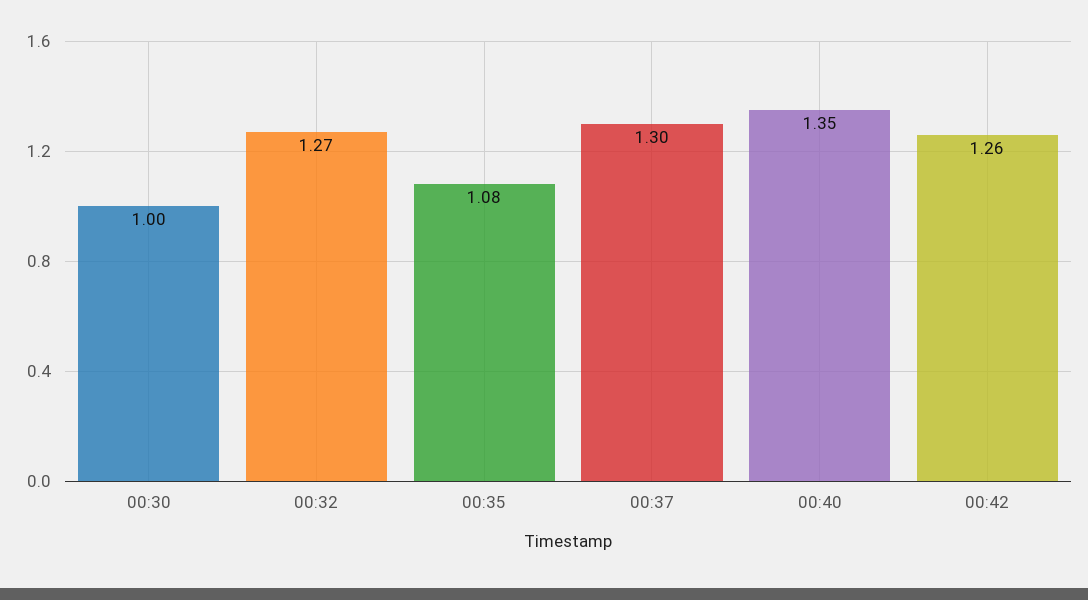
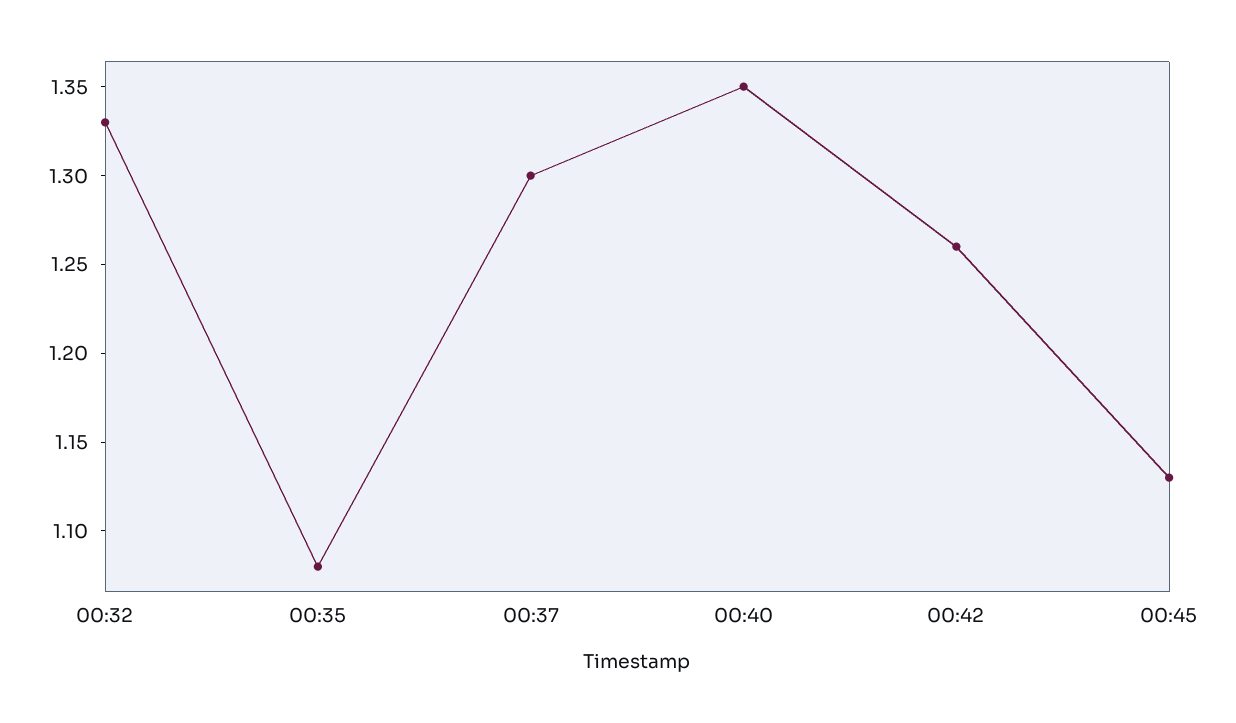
00:30: 1 -> none
00:32: 1.27 -> 1.33
00:45: none -> 1.13

